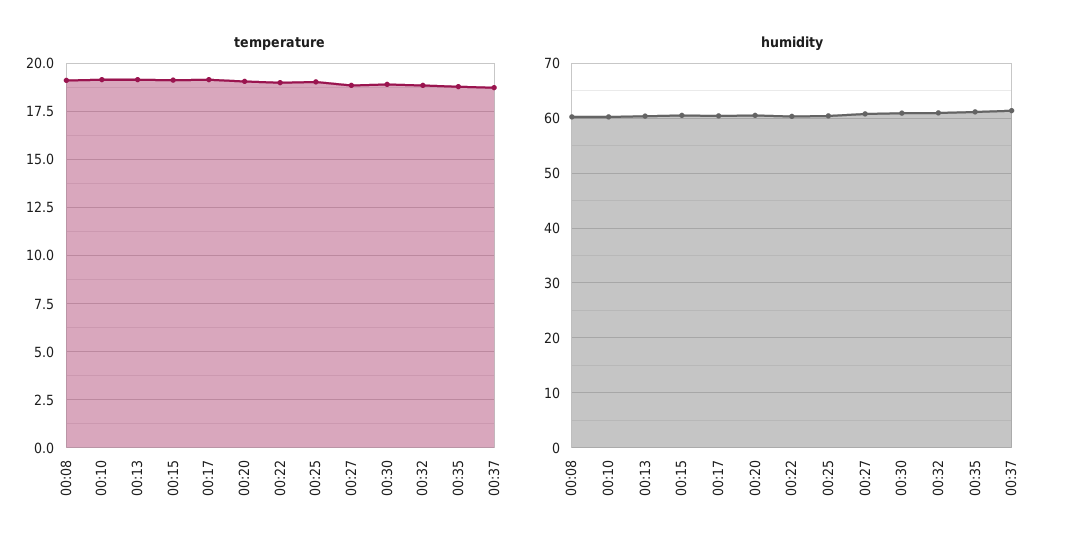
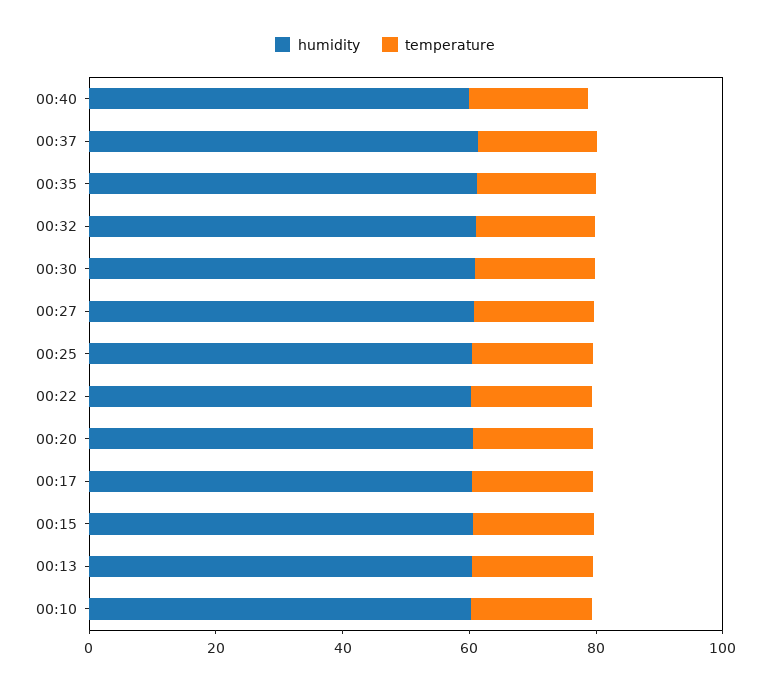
temperature, 00:08: 19 -> none
humidity, 00:08: 60 -> none
humidity, 00:40: none -> 60
temperature, 00:40: none -> 20

